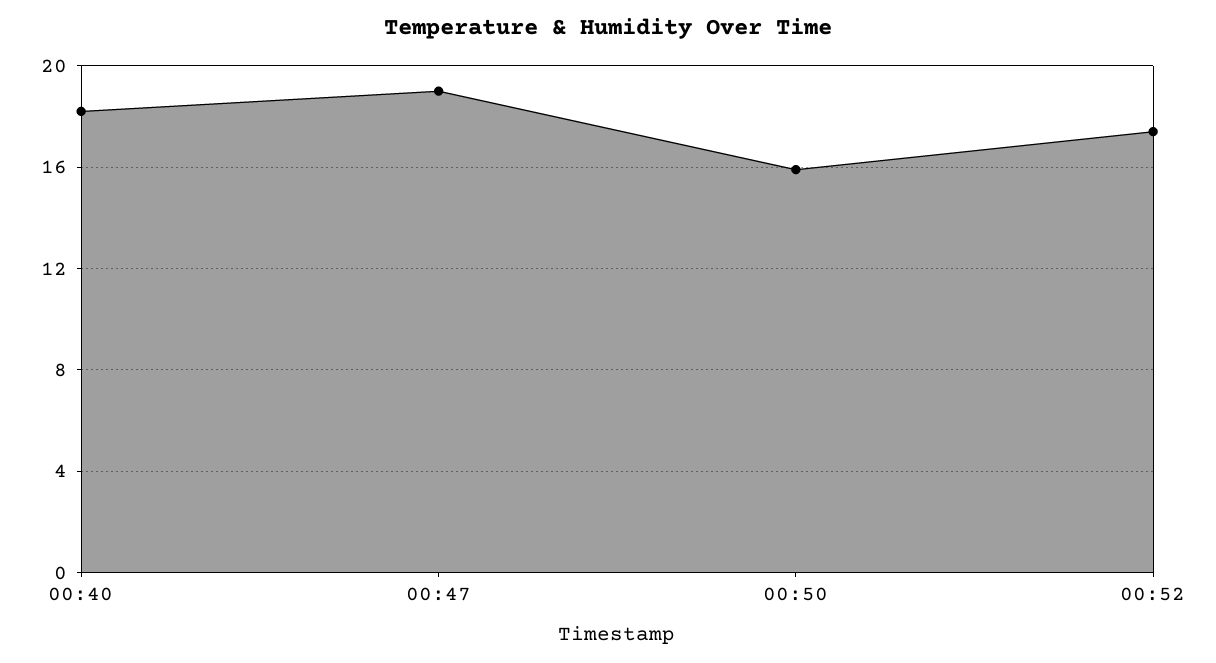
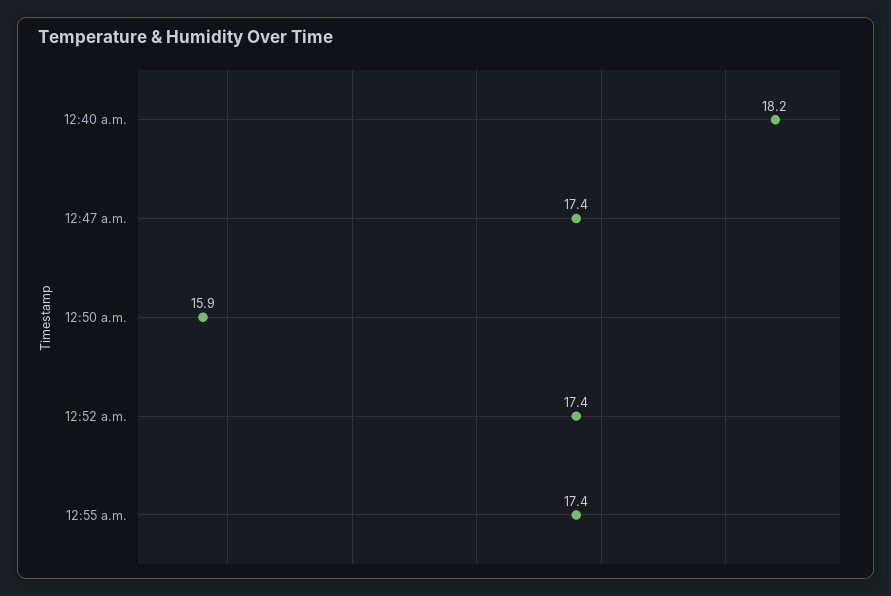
00:47: 19 -> 17.4
12:55 a.m.: none -> 17.4

